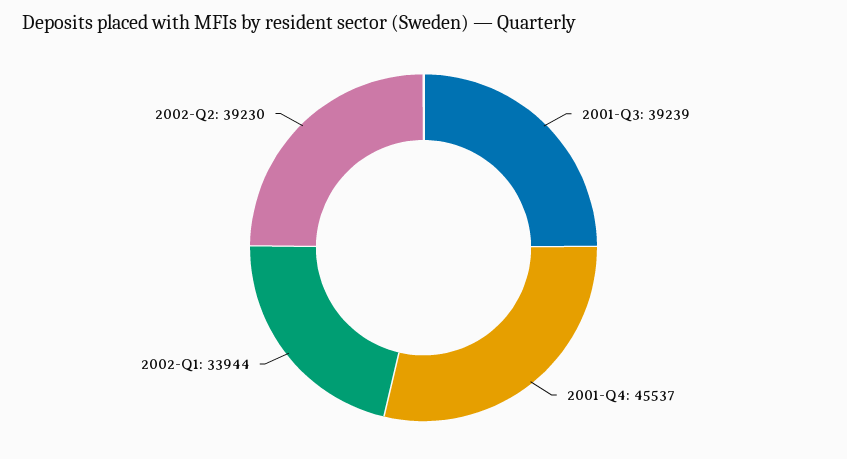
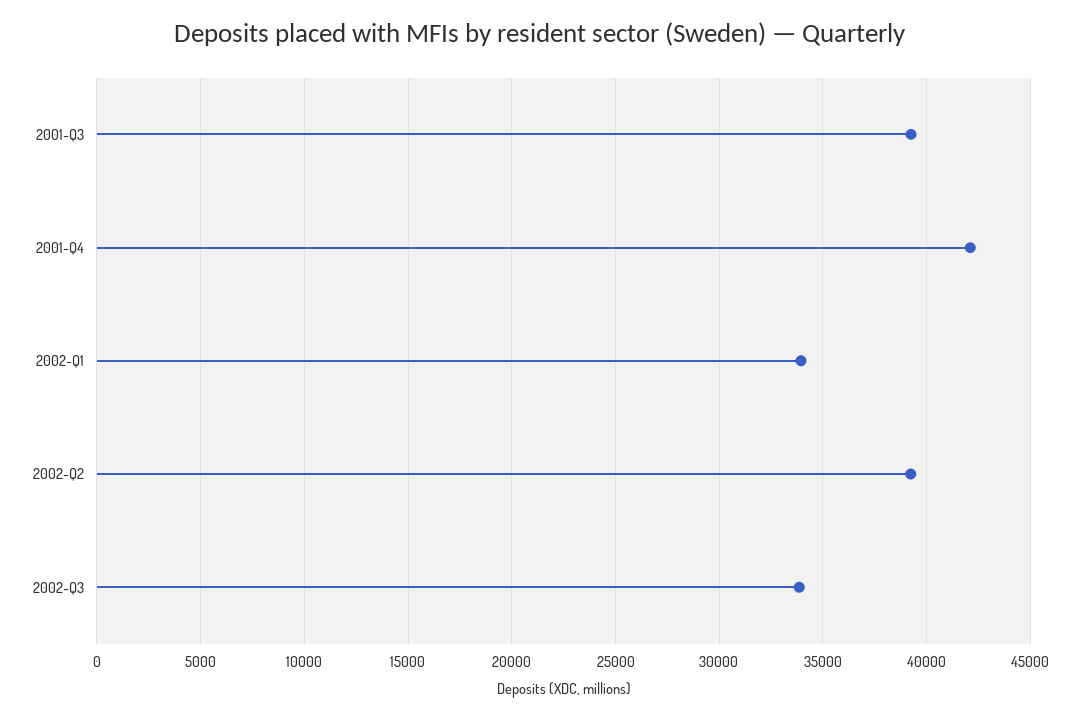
2001-Q4: 45537 -> 42000
2002-Q3: none -> 34000

